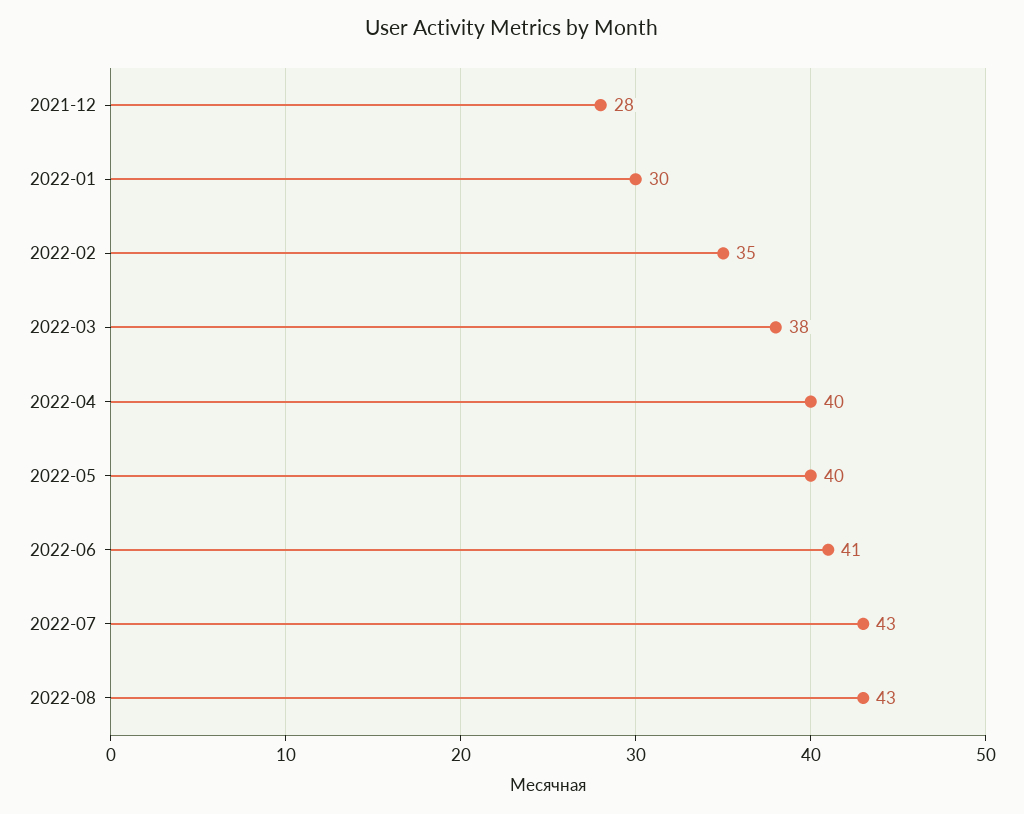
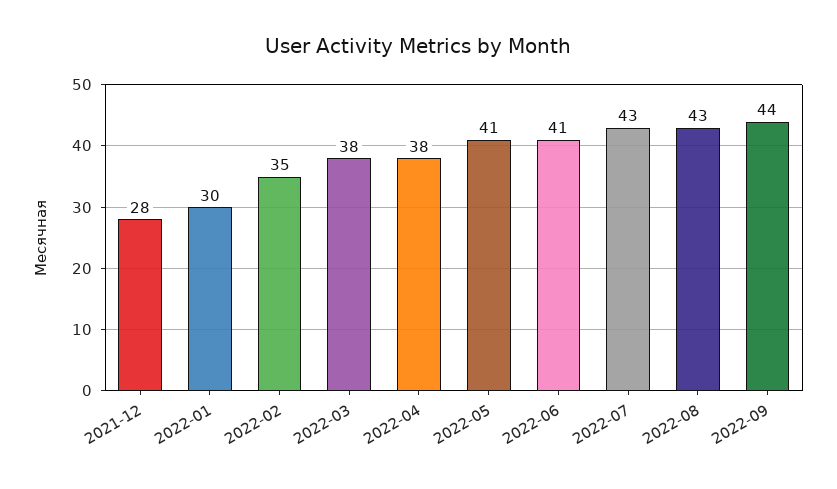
2022-04: 40 -> 38
2022-05: 40 -> 41
2022-09: none -> 44

